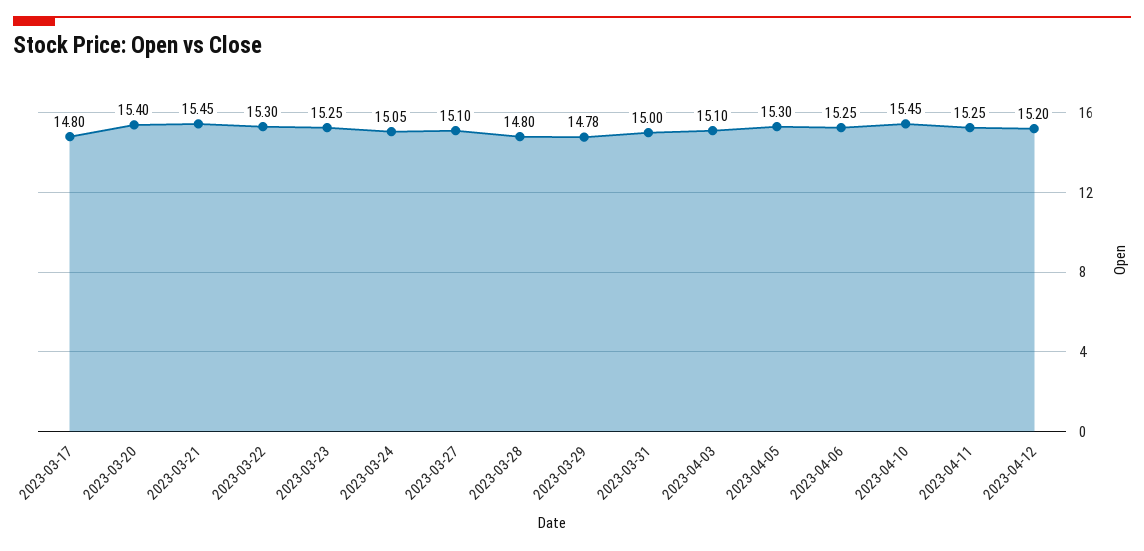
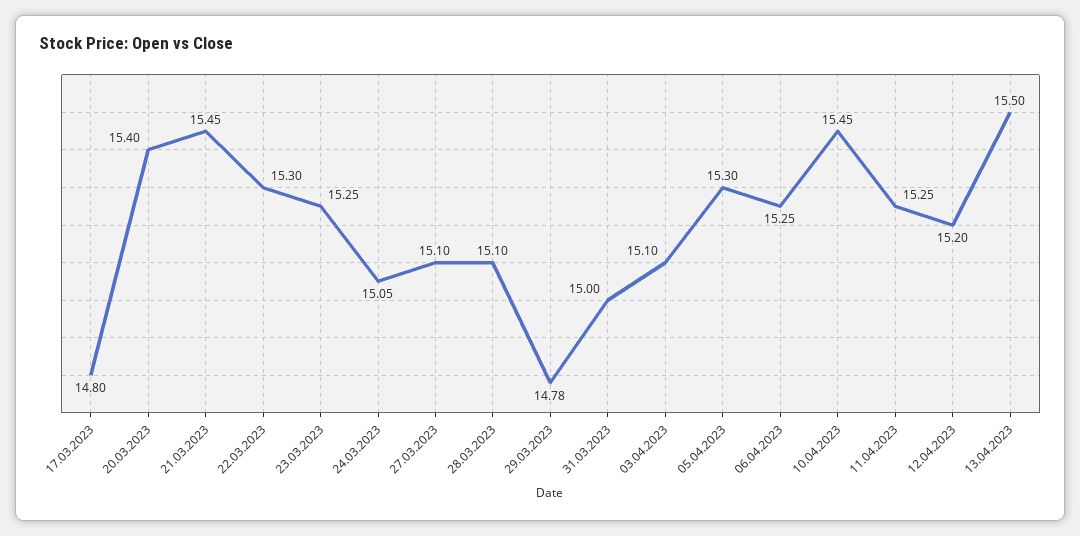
2023-03-28: 14.8 -> 15.1
13.04.2023: none -> 15.5

